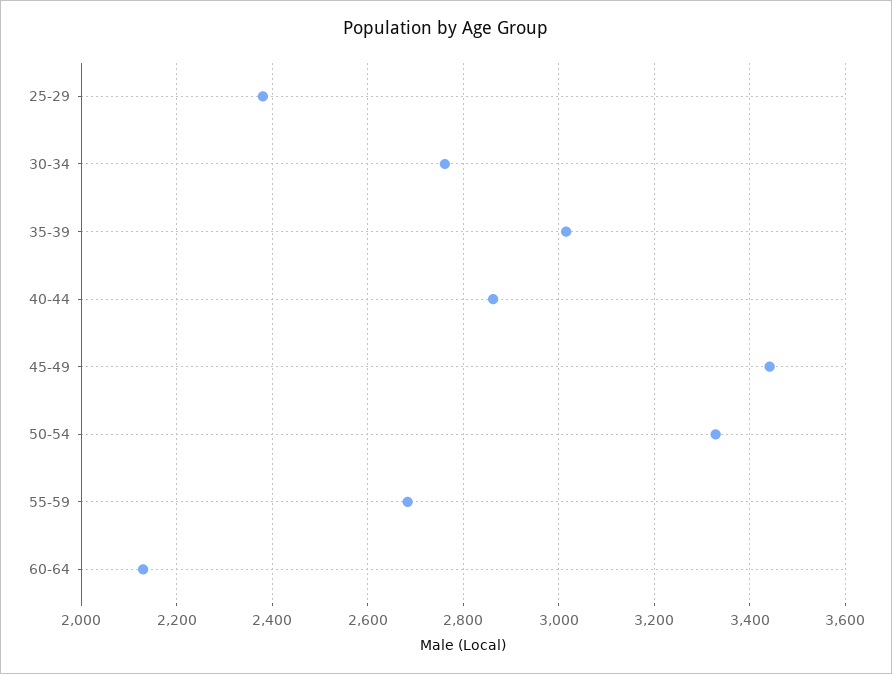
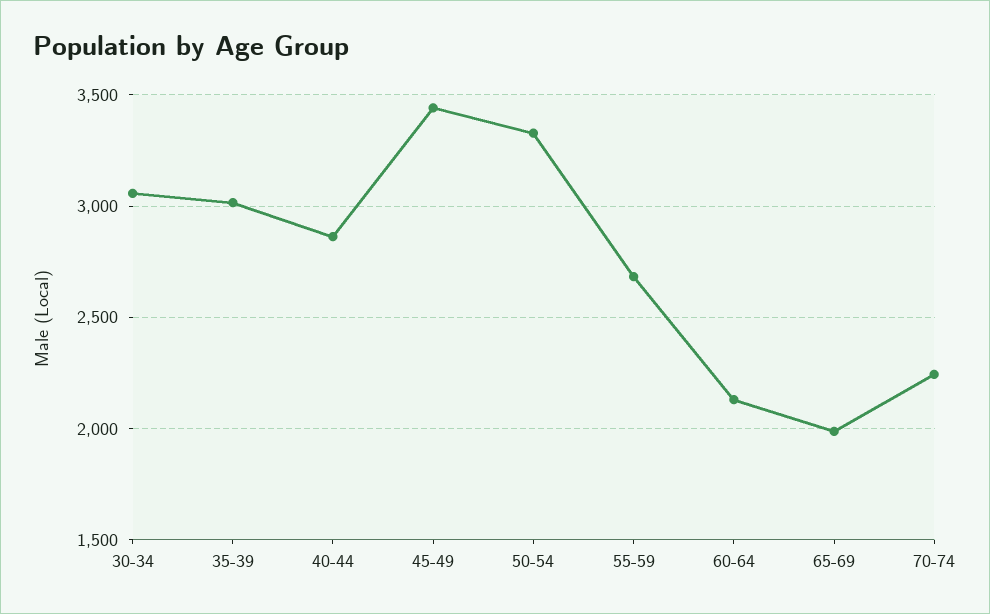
25-29: 2380 -> none
30-34: 2760 -> 3050
65-69: none -> 2000
70-74: none -> 2250

